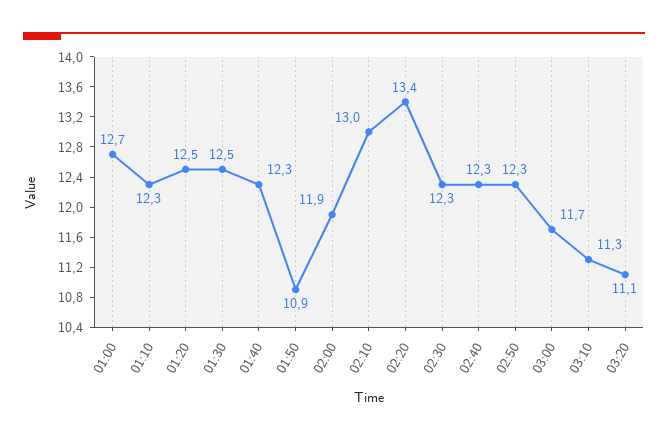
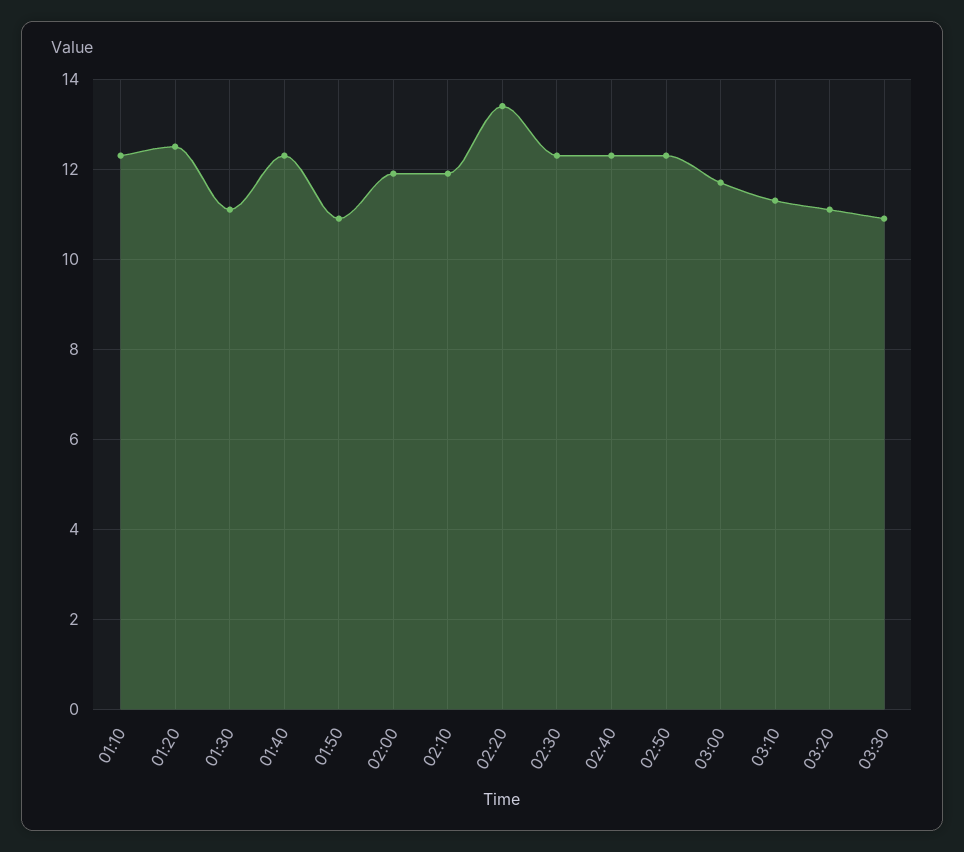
01:00: 12.7 -> none
01:30: 12.5 -> 11
02:10: 13 -> 12
03:30: none -> 11

